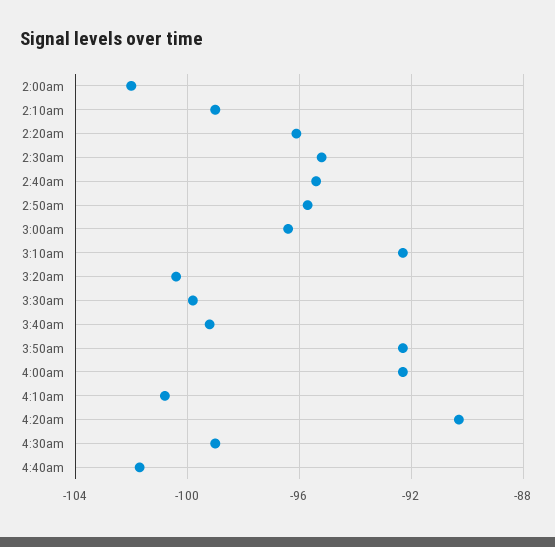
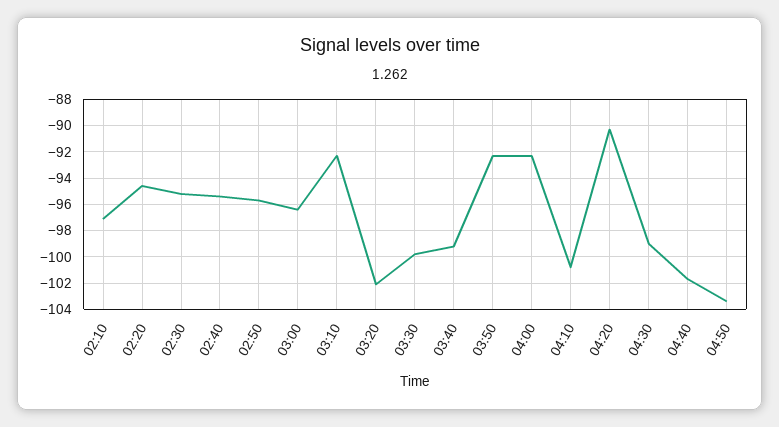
2:00am: -102 -> none
2:10am: -99 -> -97
2:20am: -96 -> -94.5
3:20am: -100.5 -> -102
04:50: none -> -103.5

